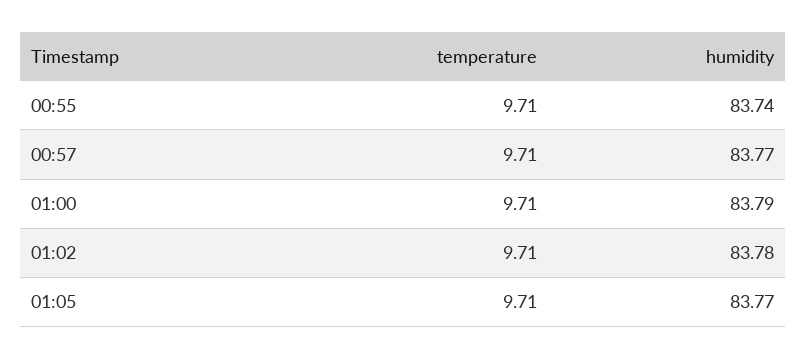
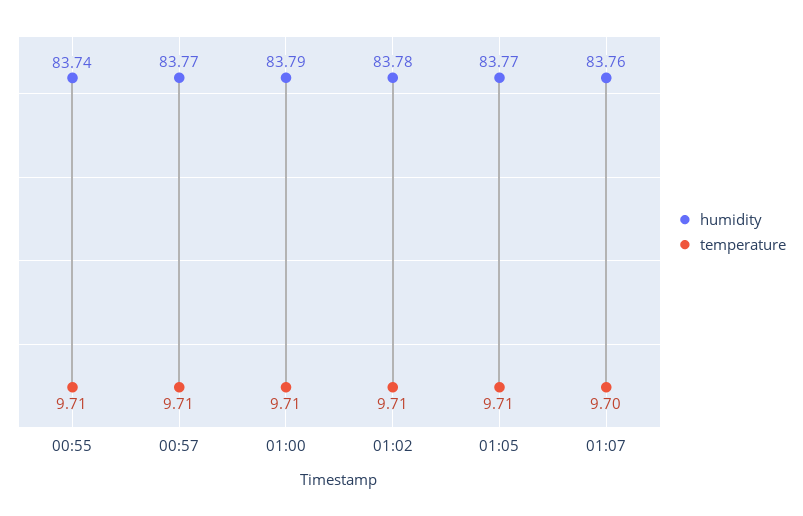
humidity, 01:07: none -> 83.76
temperature, 01:07: none -> 9.7

